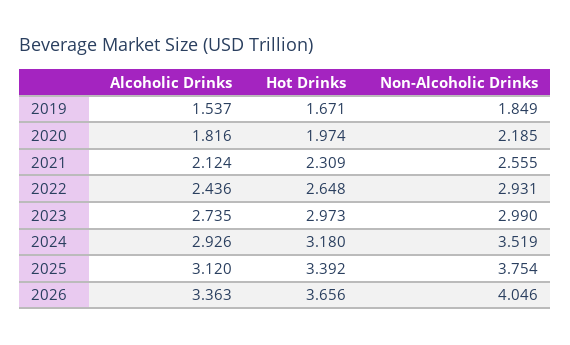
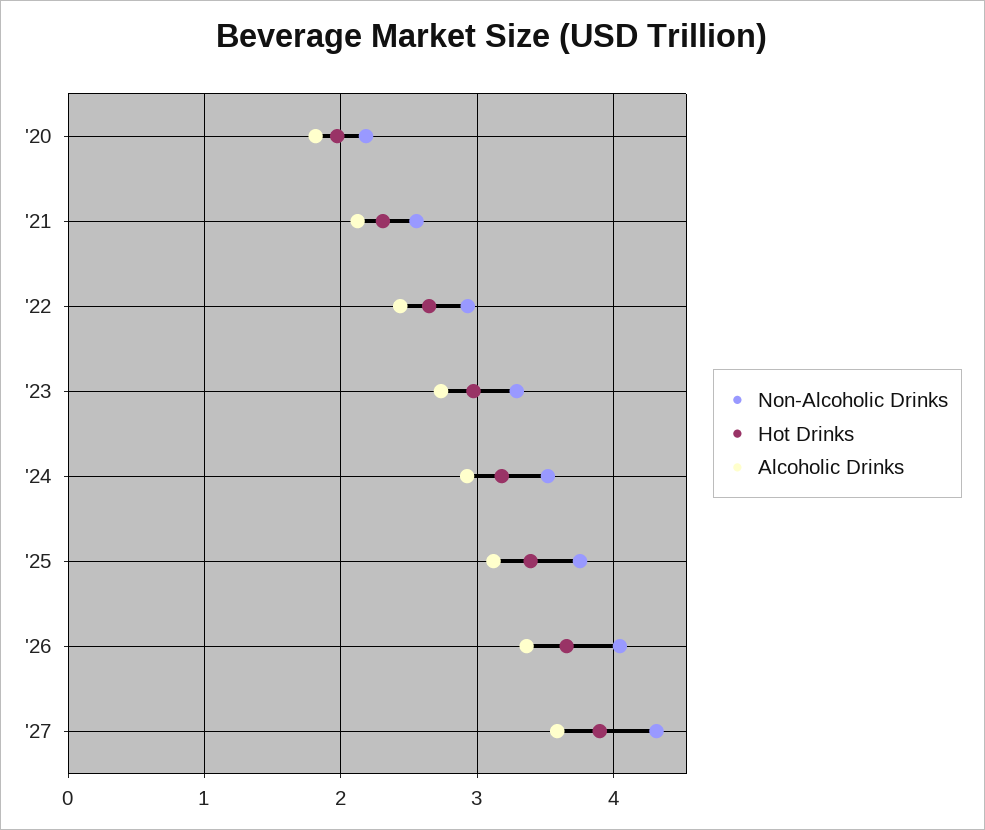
Alcoholic Drinks, 2019: 1.537 -> none
Hot Drinks, 2019: 1.671 -> none
Non-Alcoholic Drinks, 2019: 1.849 -> none
Non-Alcoholic Drinks, 2023: 2.99 -> 3.3
Non-Alcoholic Drinks, '27: none -> 4.3
Hot Drinks, '27: none -> 3.9
Alcoholic Drinks, '27: none -> 3.6

